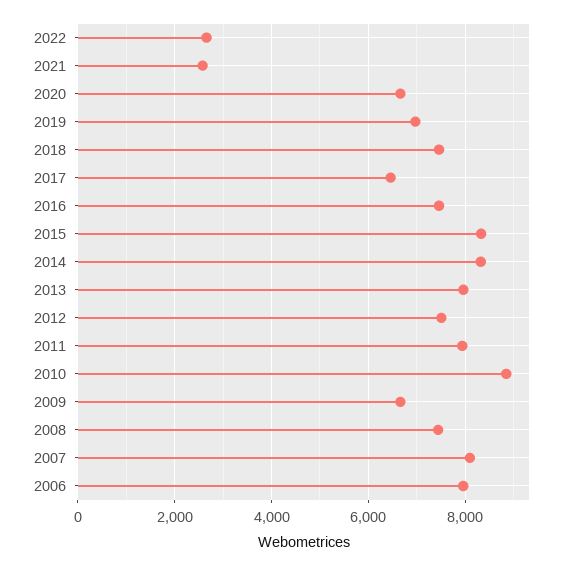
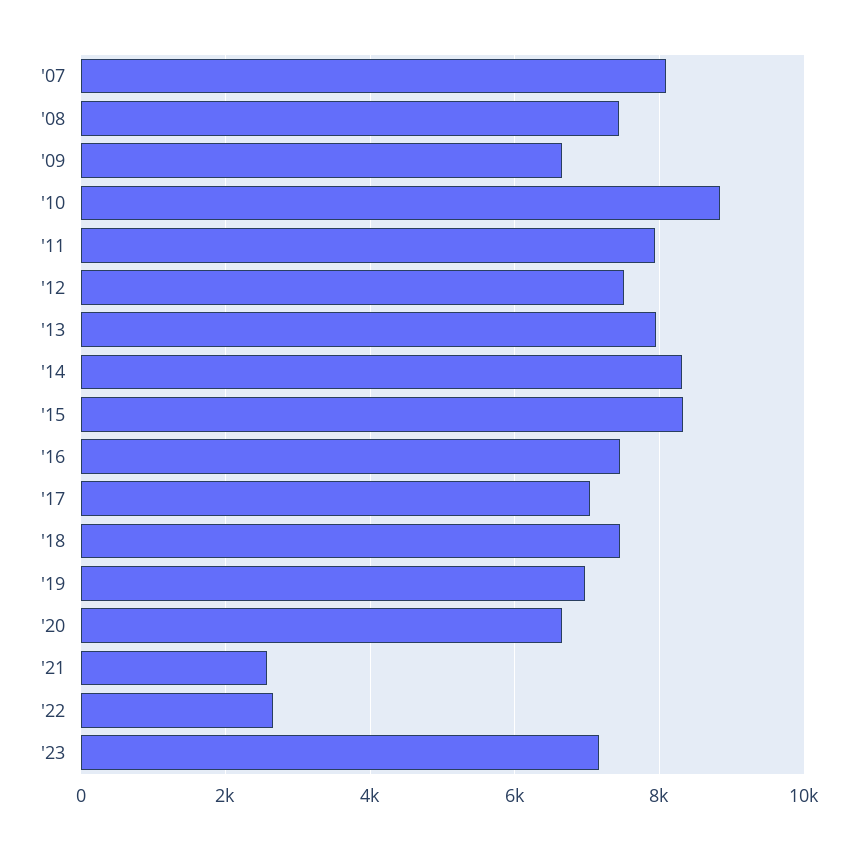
2017: 6400 -> 7000
2006: 8000 -> none
'23: none -> 7200

